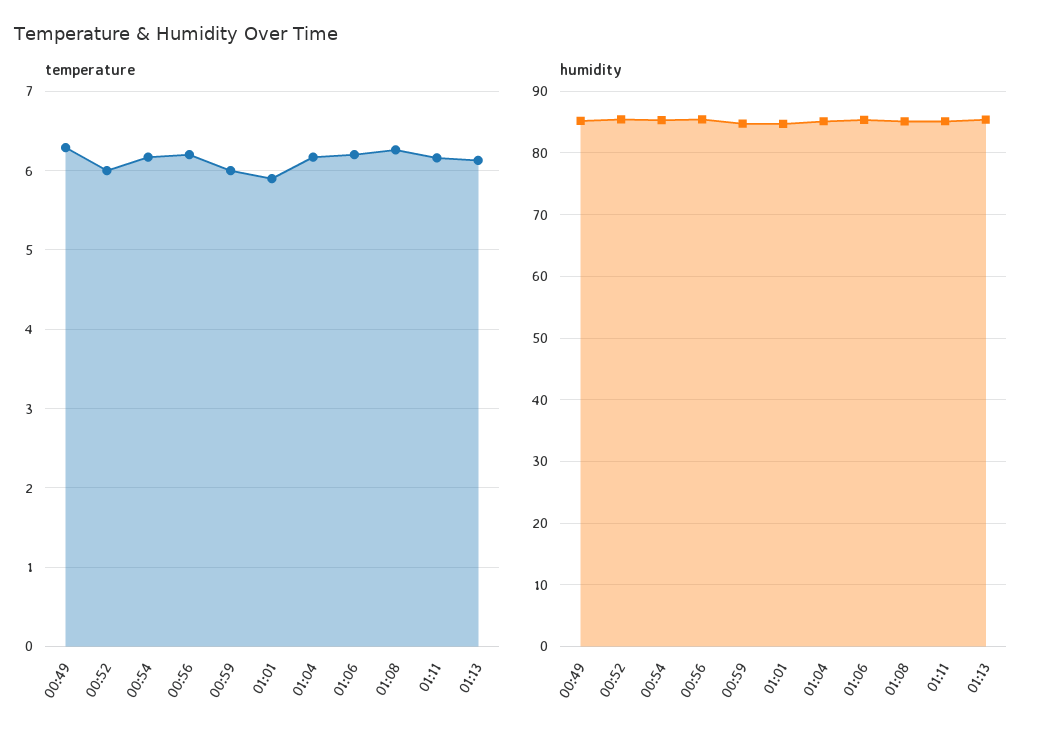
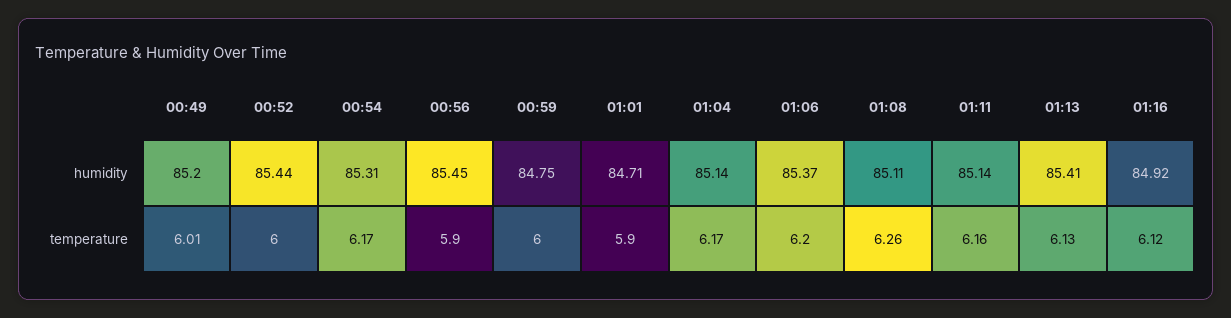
temperature, 00:49: 6.3 -> 6.01
temperature, 00:56: 6.2 -> 5.9
humidity, 01:16: none -> 84.92
temperature, 01:16: none -> 6.12

